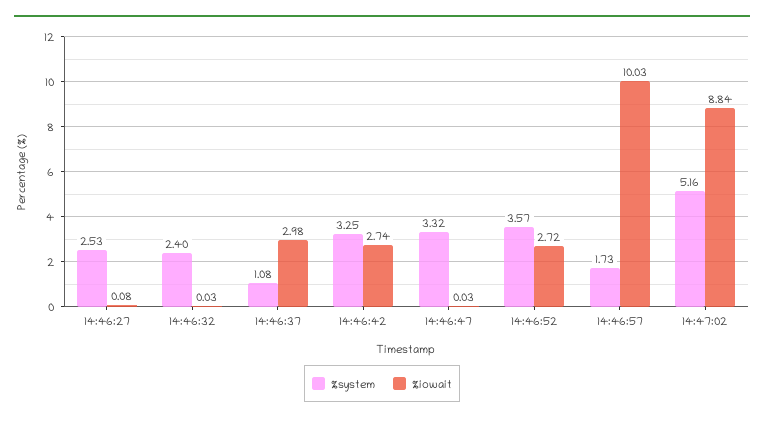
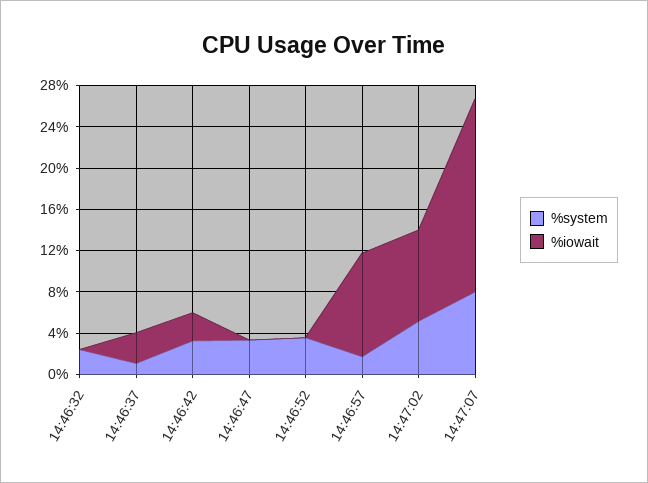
%system, 14:46:27: 2.53 -> none
%iowait, 14:46:27: 0.08 -> none
%iowait, 14:46:52: 2.72 -> 0
%system, 14:47:07: none -> 8
%iowait, 14:47:07: none -> 19

